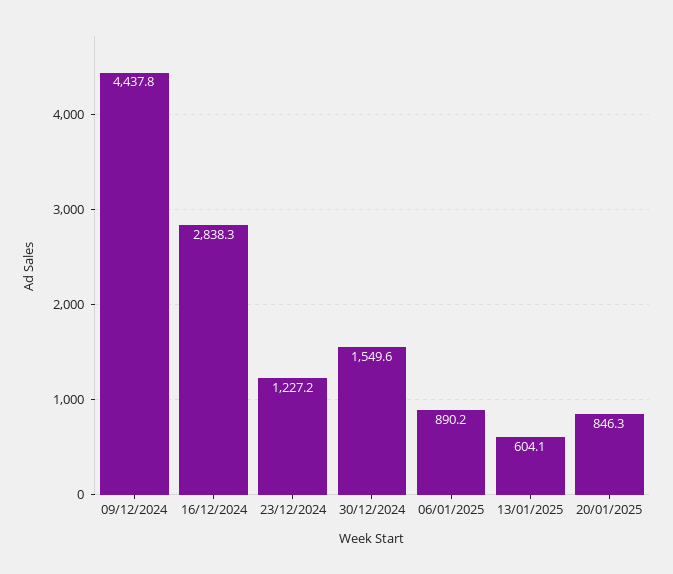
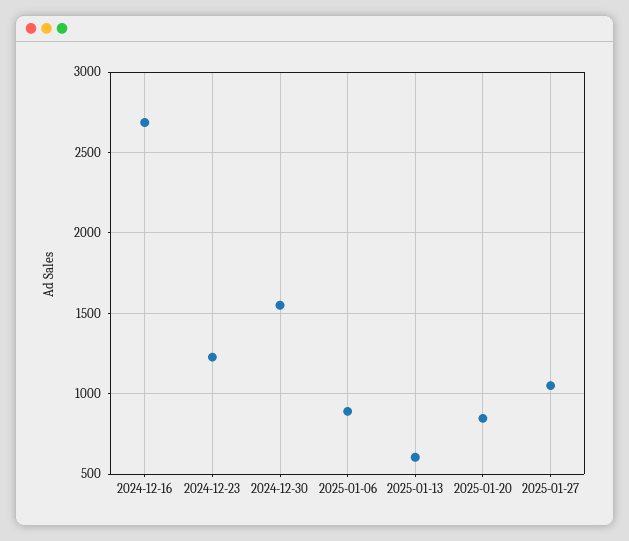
09/12/2024: 4437.8 -> none
16/12/2024: 2838.3 -> 2700
2025-01-27: none -> 1050

